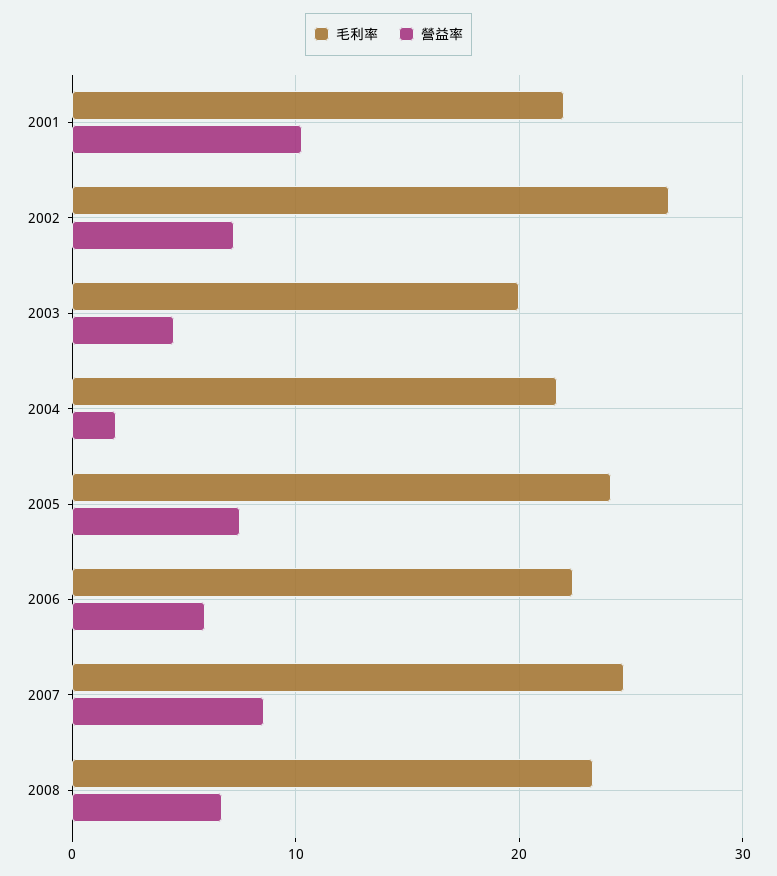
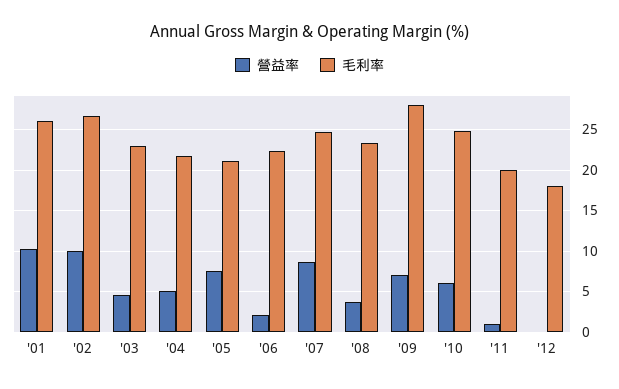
毛利率, 2001: 22 -> 26
營益率, 2002: 7 -> 10
毛利率, 2003: 20 -> 23
營益率, 2004: 2 -> 5
毛利率, 2005: 24 -> 21
營益率, 2006: 6 -> 2
營益率, 2008: 7 -> 4
營益率, '09: none -> 7
毛利率, '09: none -> 28
營益率, '10: none -> 6
毛利率, '10: none -> 25
營益率, '11: none -> 1
毛利率, '11: none -> 20
營益率, '12: none -> 0
毛利率, '12: none -> 18

